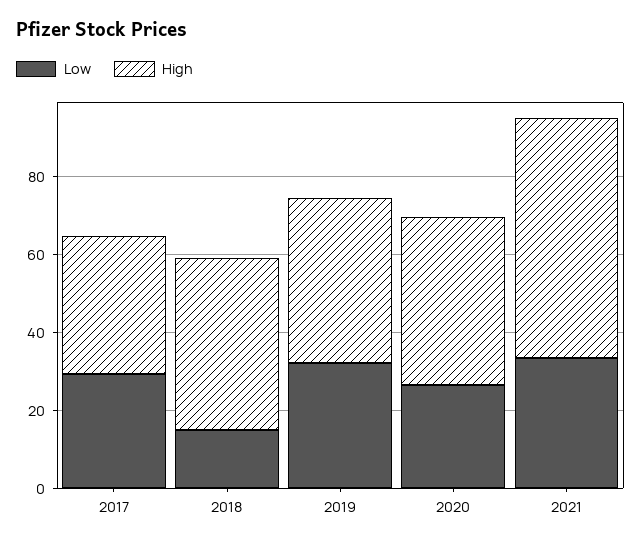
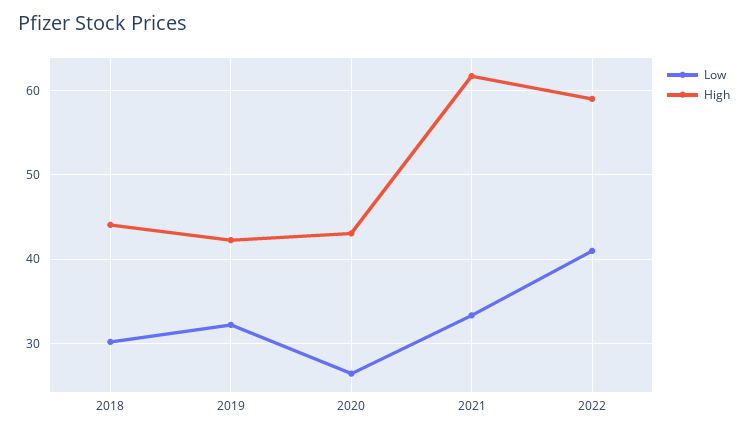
Low, 2017: 30 -> none
High, 2017: 35 -> none
Low, 2018: 15 -> 30
Low, 2022: none -> 41
High, 2022: none -> 59

